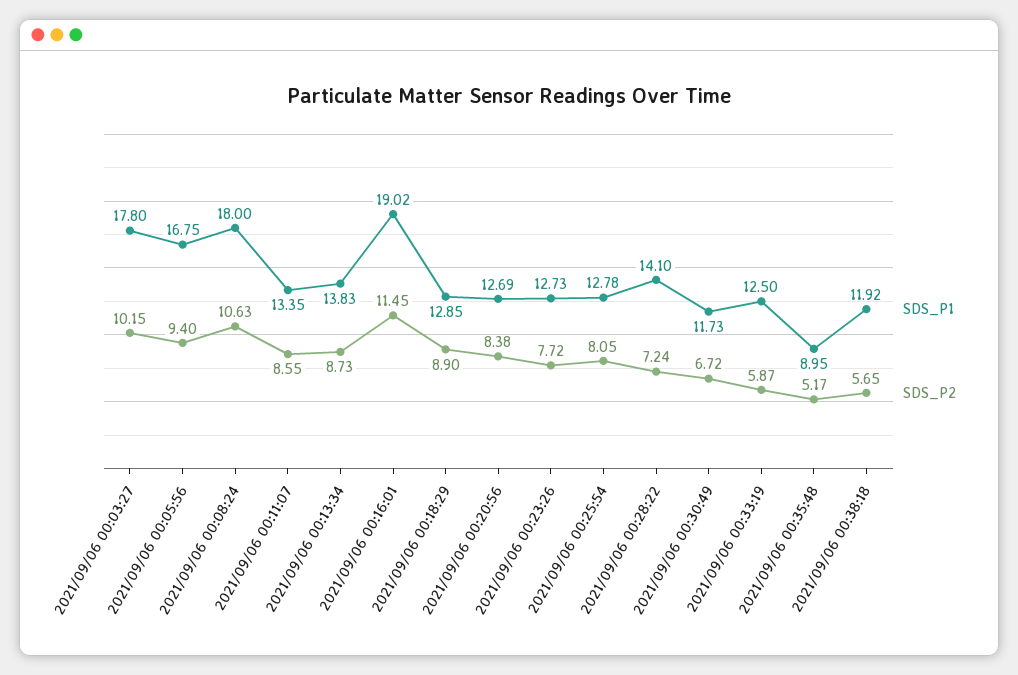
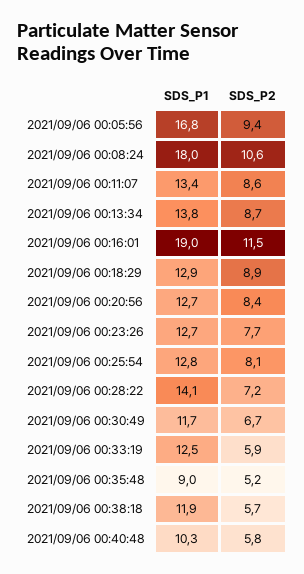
SDS_P1, 2021/09/06 00:03:27: 17.8 -> none
SDS_P2, 2021/09/06 00:03:27: 10.15 -> none
SDS_P1, 2021/09/06 00:40:48: none -> 10.3
SDS_P2, 2021/09/06 00:40:48: none -> 5.8

